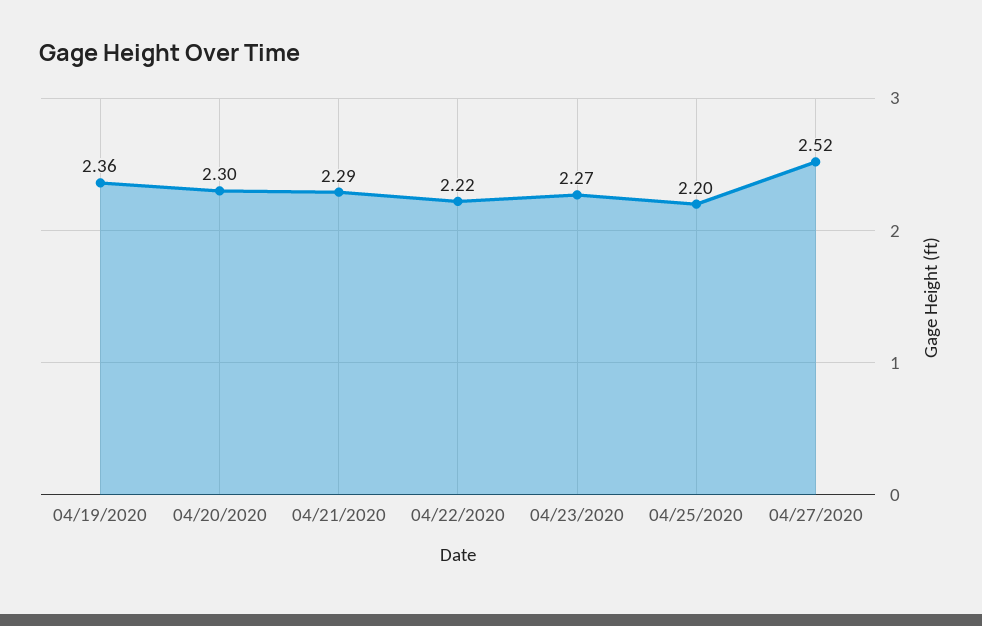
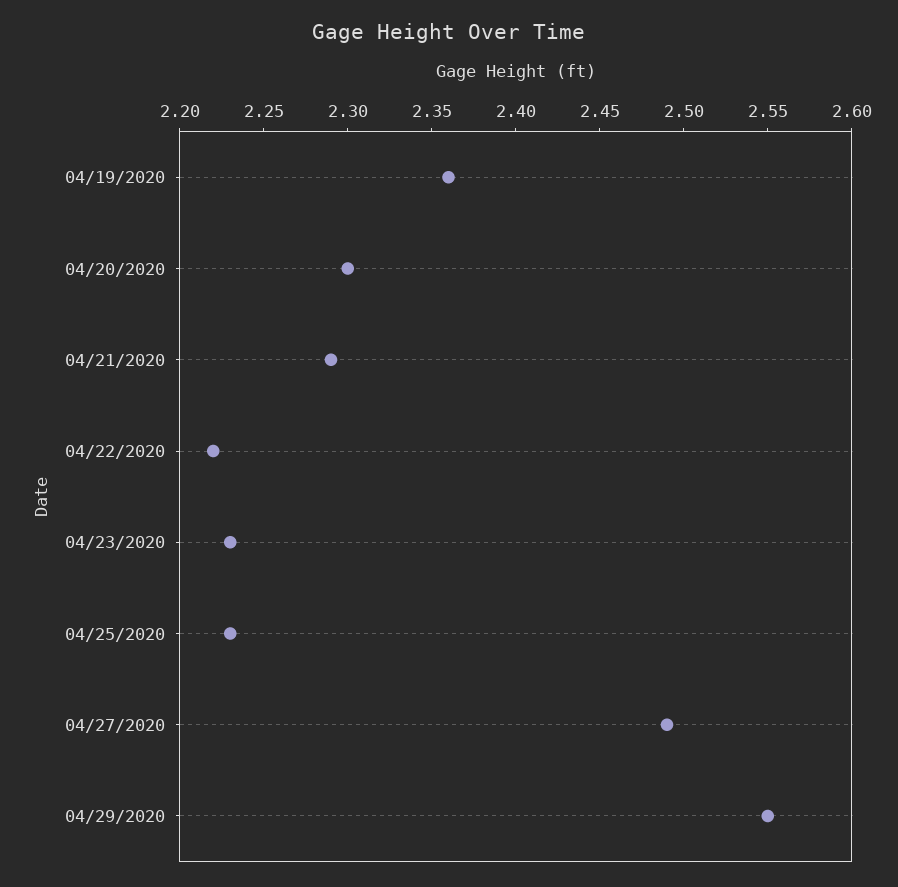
04/23/2020: 2.27 -> 2.23
04/25/2020: 2.2 -> 2.23
04/27/2020: 2.52 -> 2.49
04/29/2020: none -> 2.55

